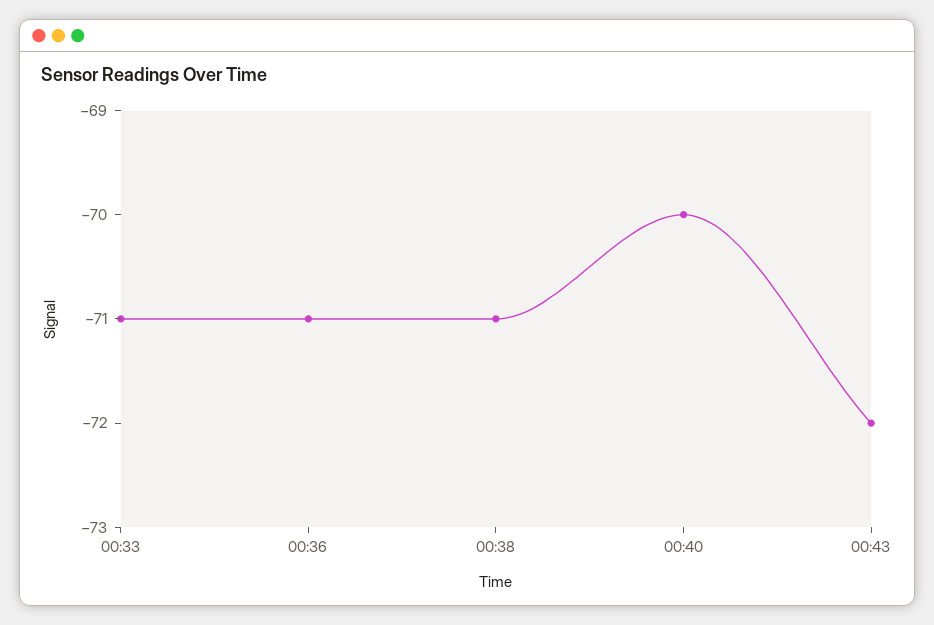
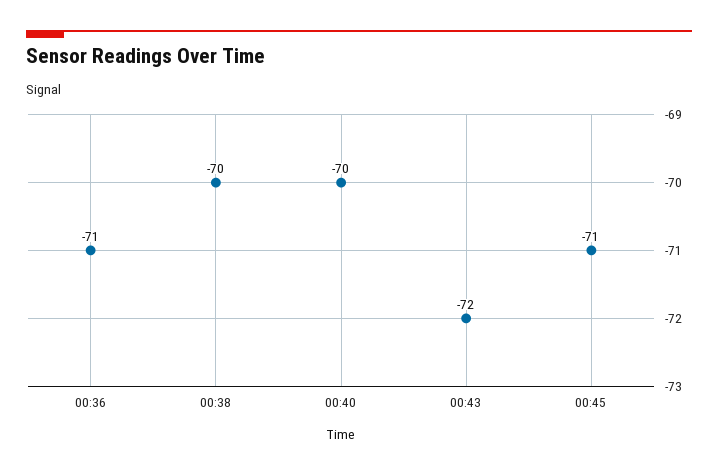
00:33: -71 -> none
00:38: -71 -> -70
00:45: none -> -71

